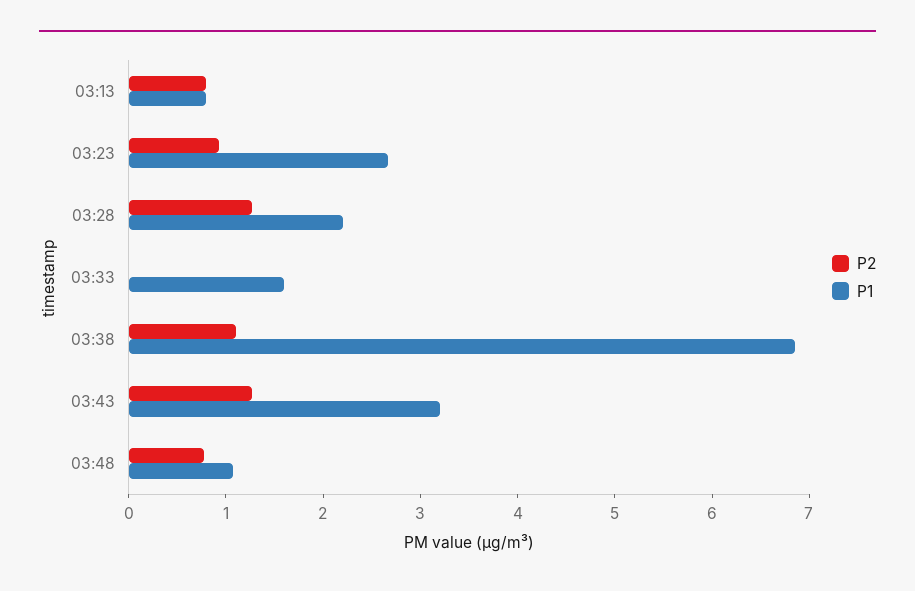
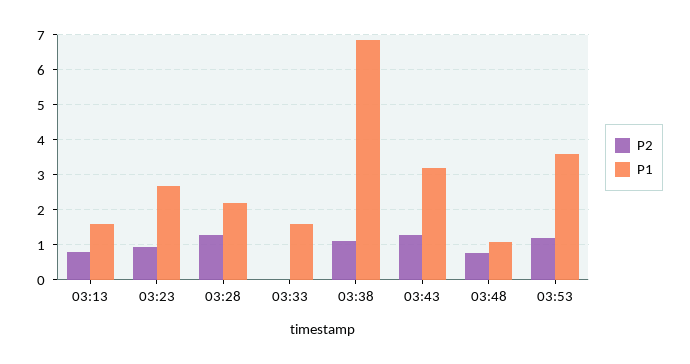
P1, 03:13: 0.8 -> 1.6
P2, 03:53: none -> 1.2
P1, 03:53: none -> 3.6

